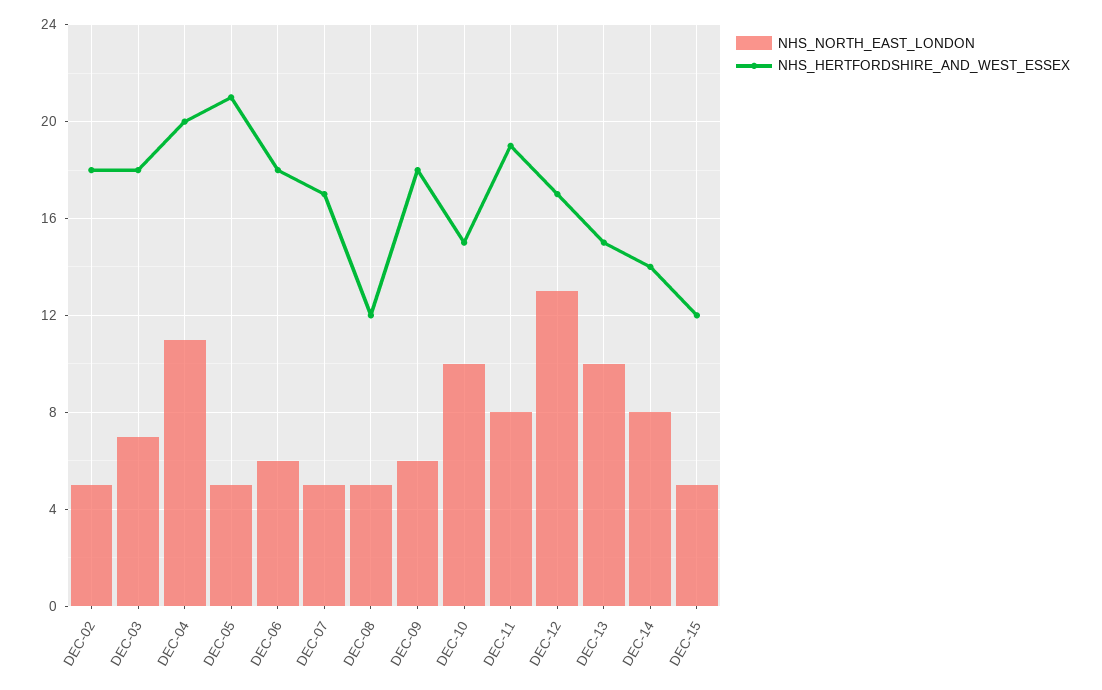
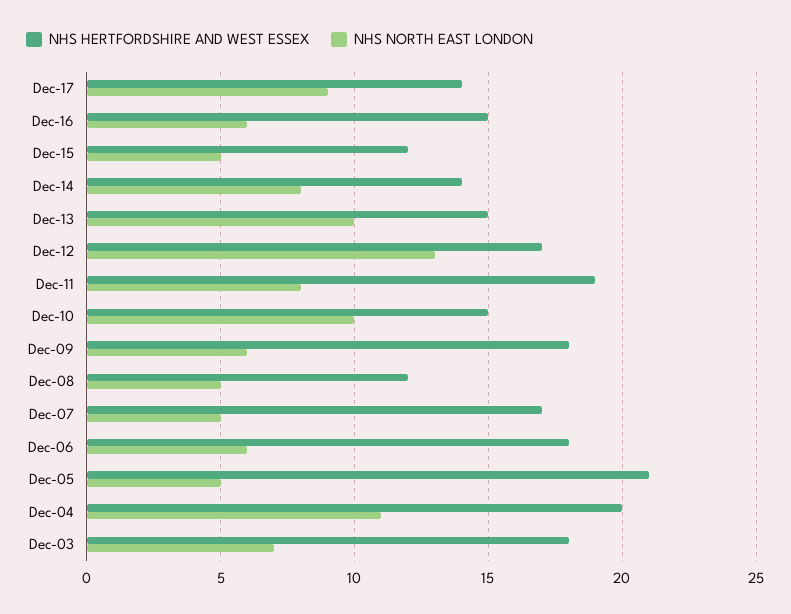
NHS_NORTH_EAST_LONDON, DEC-02: 5 -> none
NHS_HERTFORDSHIRE_AND_WEST_ESSEX, DEC-02: 18 -> none
NHS_HERTFORDSHIRE_AND_WEST_ESSEX, Dec-17: none -> 14
NHS_NORTH_EAST_LONDON, Dec-17: none -> 9
NHS_HERTFORDSHIRE_AND_WEST_ESSEX, Dec-16: none -> 15
NHS_NORTH_EAST_LONDON, Dec-16: none -> 6

